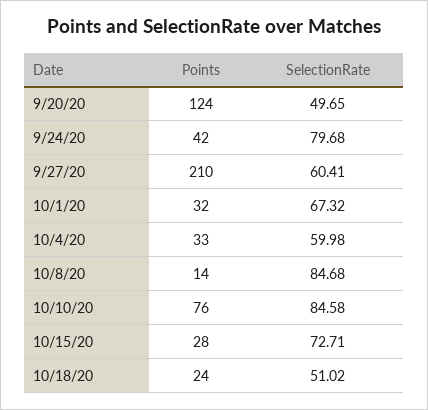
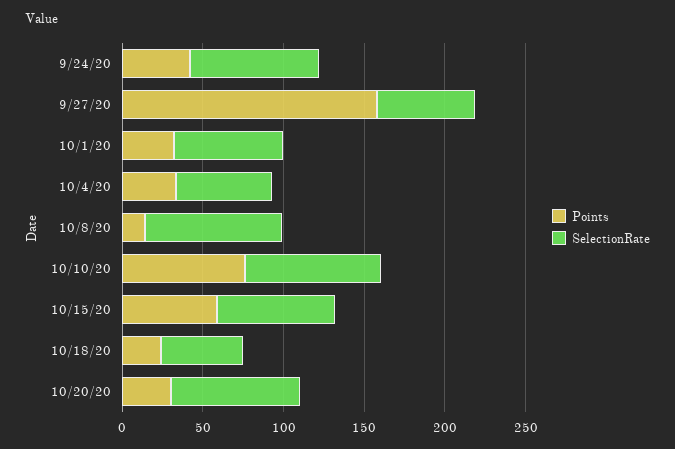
Points, 9/20/20: 124 -> none
SelectionRate, 9/20/20: 49.65 -> none
Points, 9/27/20: 210 -> 160
Points, 10/15/20: 28 -> 60
Points, 10/20/20: none -> 30
SelectionRate, 10/20/20: none -> 80

